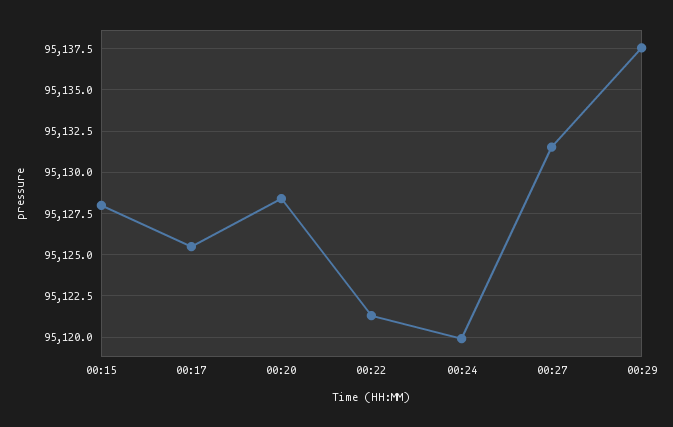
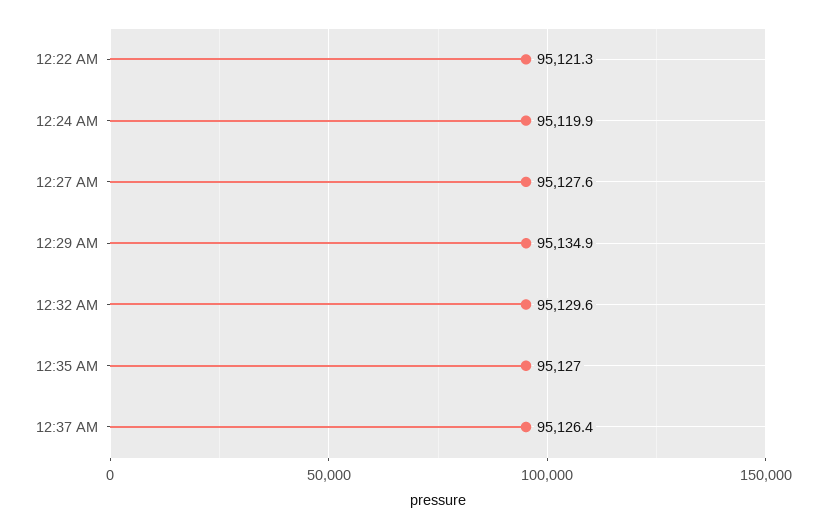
00:15: 95128 -> none
00:17: 95125.5 -> none
00:20: 95128.5 -> none
00:27: 95131.5 -> 95127.6
00:29: 95137.5 -> 95134.9
12:32 AM: none -> 95129.6
12:35 AM: none -> 95127
12:37 AM: none -> 95126.4

